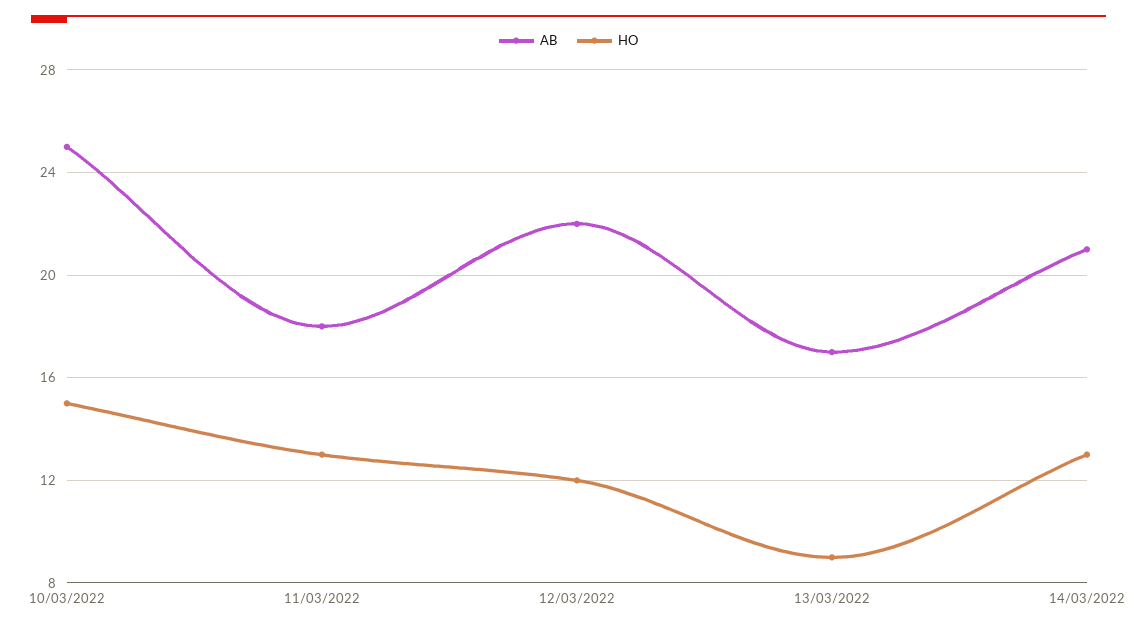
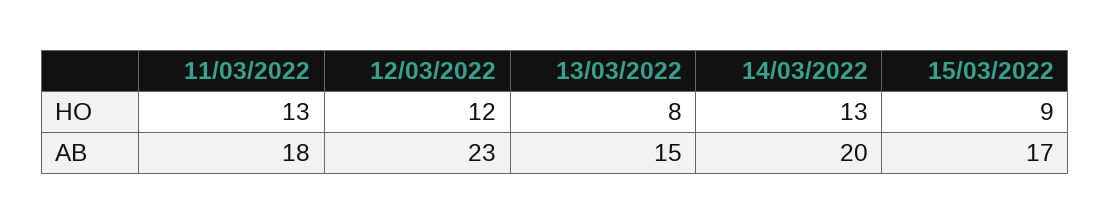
AB, 10/03/2022: 25 -> none
HO, 10/03/2022: 15 -> none
AB, 12/03/2022: 22 -> 23
AB, 13/03/2022: 17 -> 15
HO, 13/03/2022: 9 -> 8
AB, 14/03/2022: 21 -> 20
HO, 15/03/2022: none -> 9
AB, 15/03/2022: none -> 17

